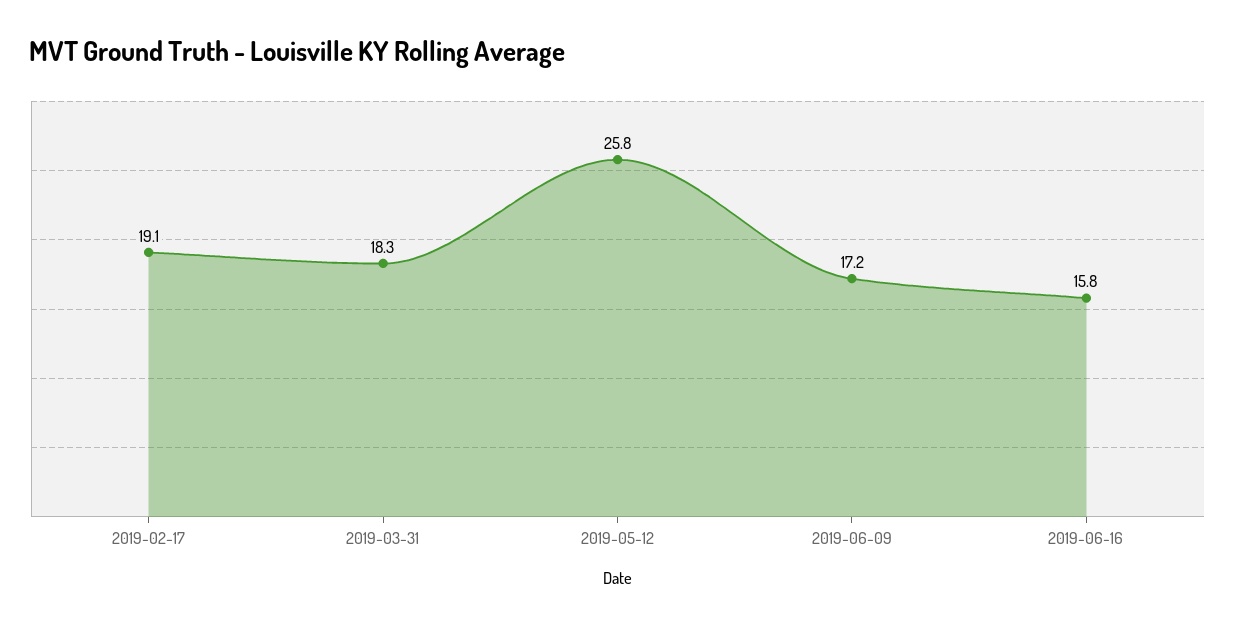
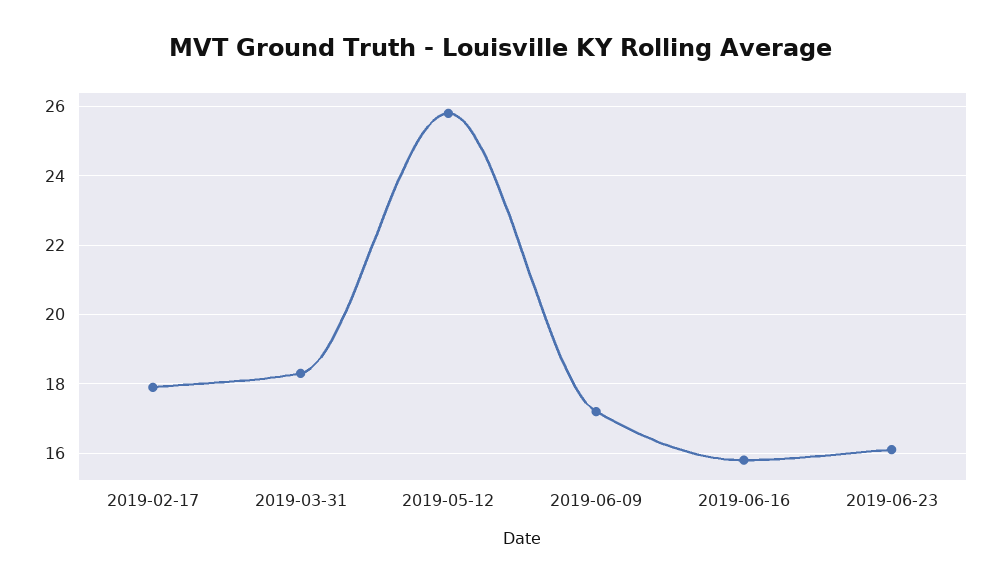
2019-02-17: 19.1 -> 18
2019-06-23: none -> 16

